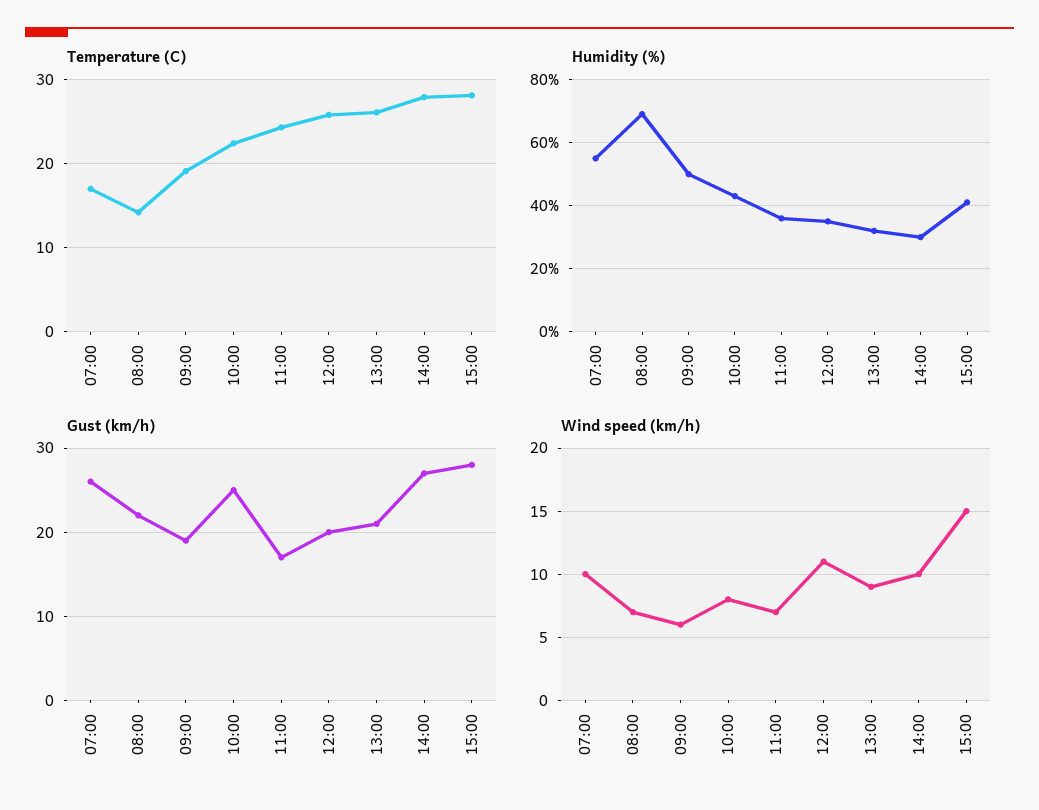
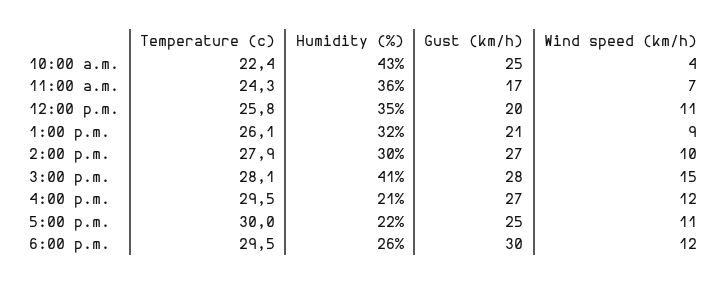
Temperature (C), 07:00: 17 -> none
Temperature (C), 08:00: 14 -> none
Temperature (C), 09:00: 19 -> none
Humidity (%), 07:00: 55 -> none
Humidity (%), 08:00: 70 -> none
Humidity (%), 09:00: 50 -> none
Gust (km/h), 07:00: 26 -> none
Gust (km/h), 08:00: 22 -> none
Gust (km/h), 09:00: 19 -> none
Wind speed (km/h), 07:00: 10 -> none
Wind speed (km/h), 08:00: 7 -> none
Wind speed (km/h), 09:00: 6 -> none
Wind speed (km/h), 10:00: 8 -> 4
Temperature (C), 4:00 p.m.: none -> 29.5
Humidity (%), 4:00 p.m.: none -> 21
Gust (km/h), 4:00 p.m.: none -> 27
Wind speed (km/h), 4:00 p.m.: none -> 12
Temperature (C), 5:00 p.m.: none -> 30
Humidity (%), 5:00 p.m.: none -> 22
Gust (km/h), 5:00 p.m.: none -> 25
Wind speed (km/h), 5:00 p.m.: none -> 11
Temperature (C), 6:00 p.m.: none -> 29.5
Humidity (%), 6:00 p.m.: none -> 26
Gust (km/h), 6:00 p.m.: none -> 30
Wind speed (km/h), 6:00 p.m.: none -> 12

